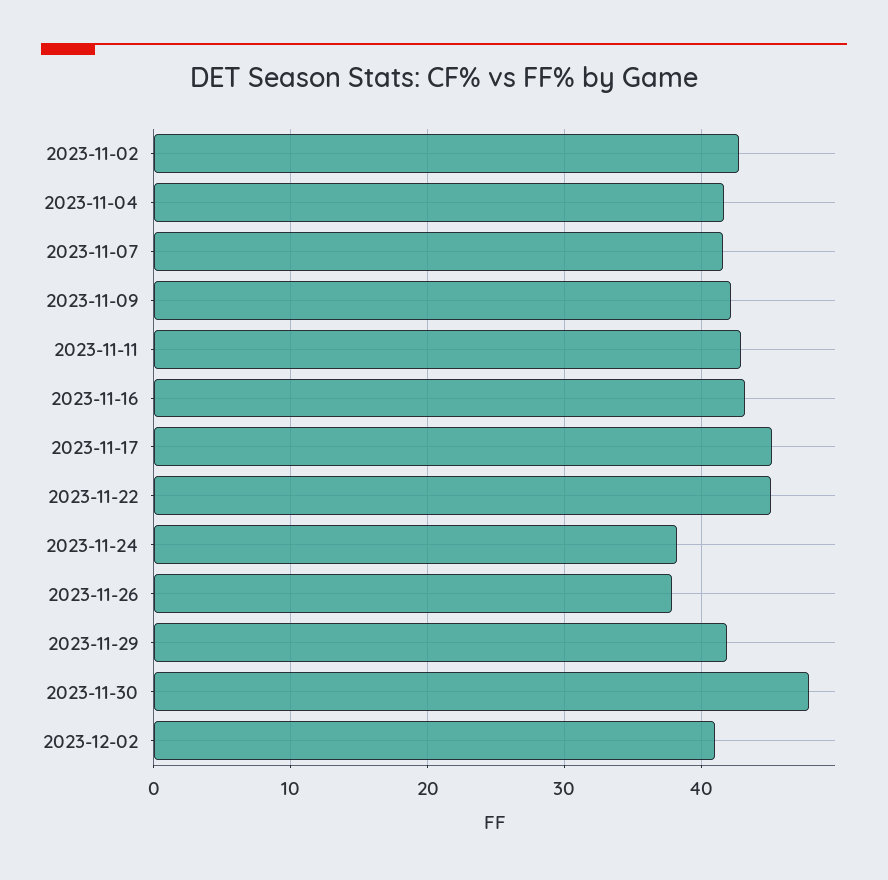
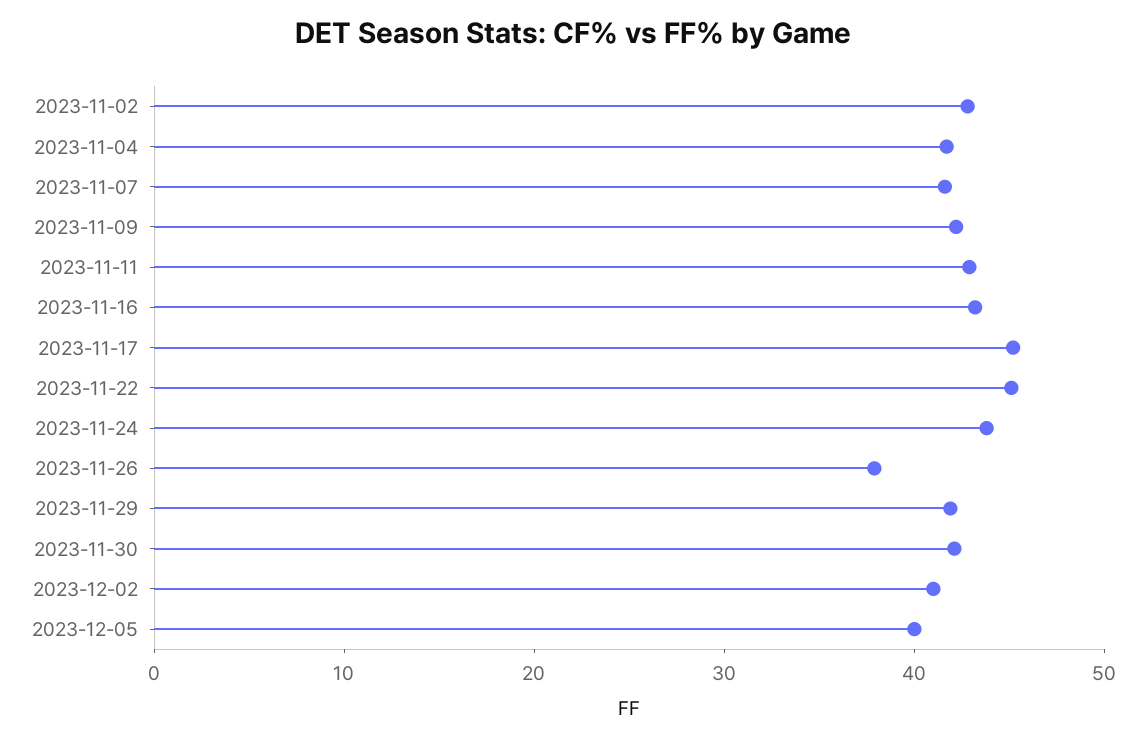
2023-11-24: 38 -> 44
2023-11-30: 48 -> 42
2023-12-05: none -> 40

